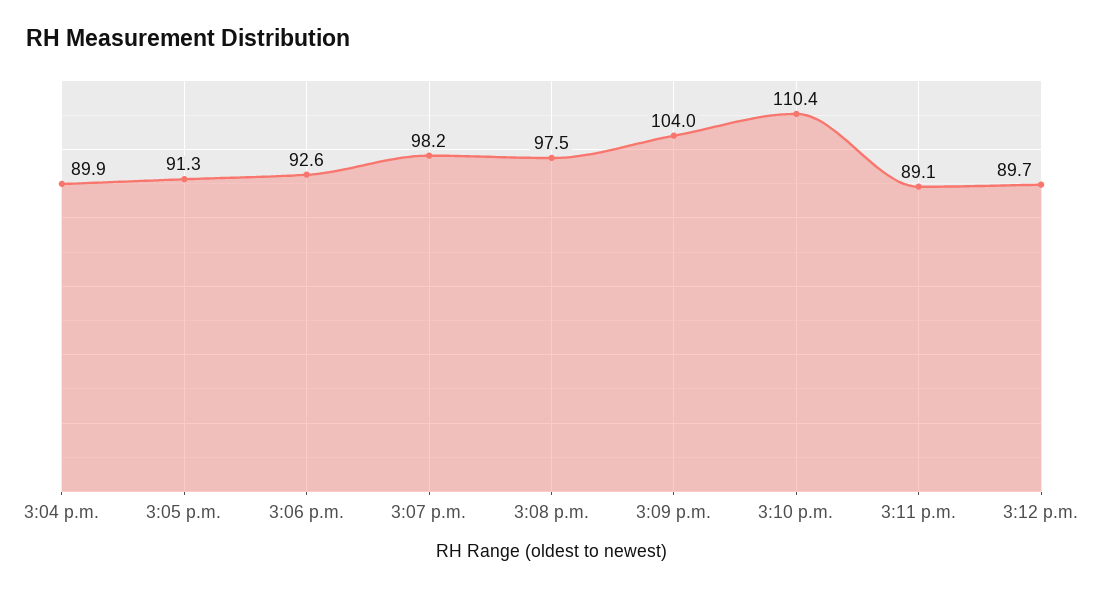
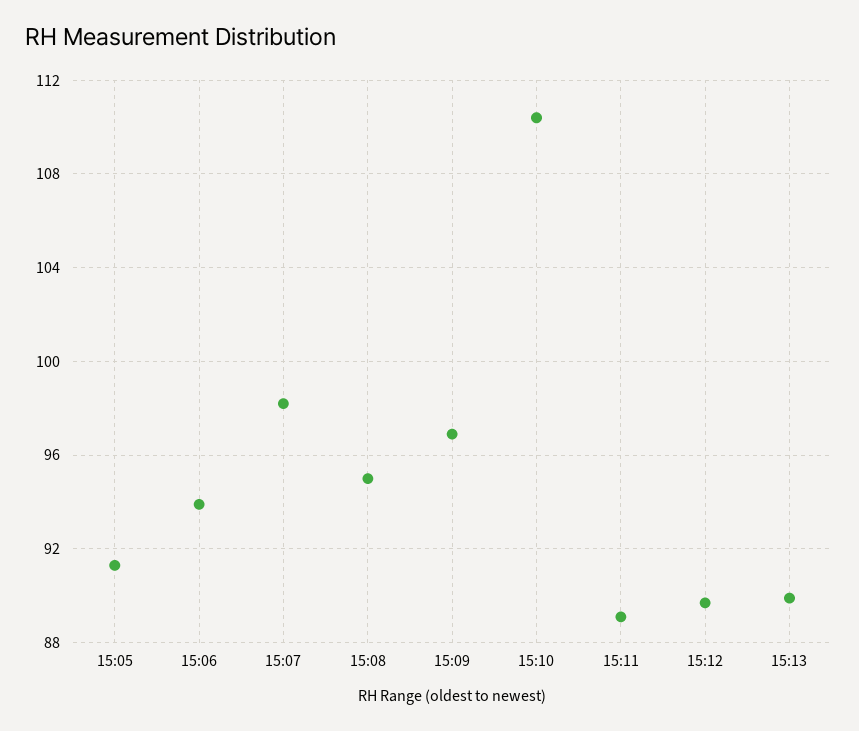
3:04 p.m.: 89.9 -> none
3:06 p.m.: 92.6 -> 94
3:08 p.m.: 97.5 -> 95
3:09 p.m.: 104 -> 97
15:13: none -> 90

